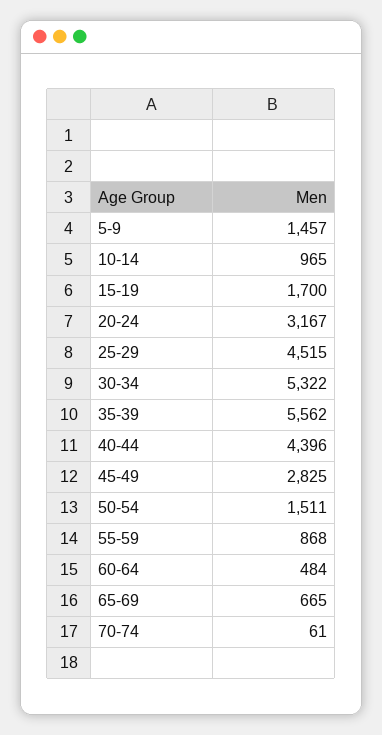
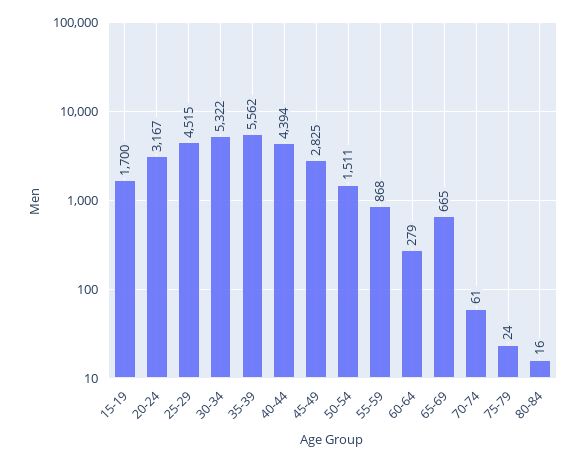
5-9: 1457 -> none
10-14: 965 -> none
40-44: 4396 -> 4394
60-64: 484 -> 279
75-79: none -> 24
80-84: none -> 16

